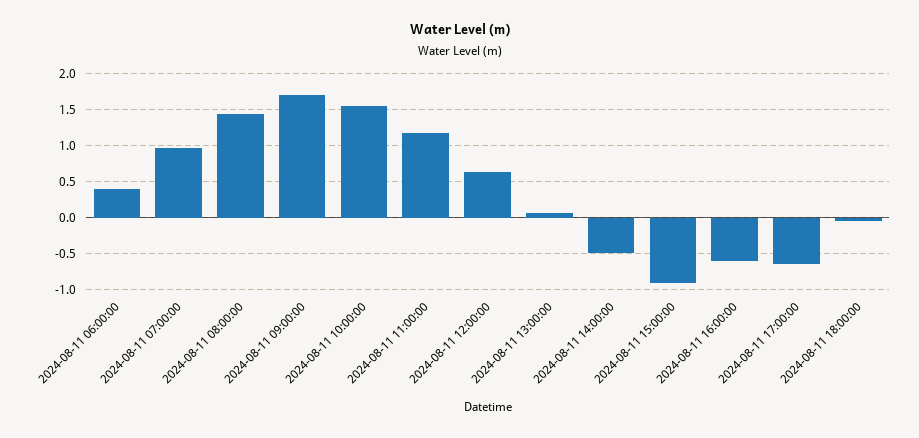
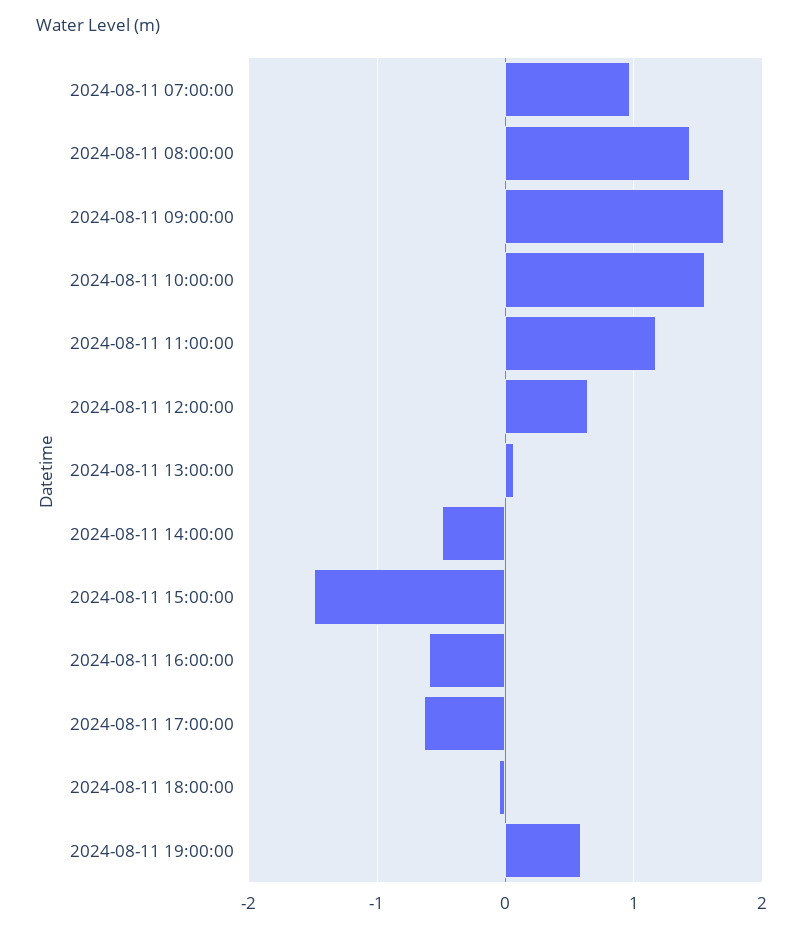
2024-08-11 06:00:00: 0.4 -> none
2024-08-11 15:00:00: -0.9 -> -1.5
2024-08-11 19:00:00: none -> 0.6

